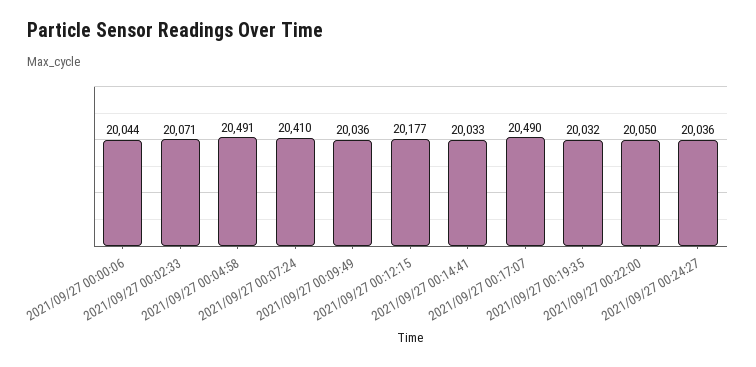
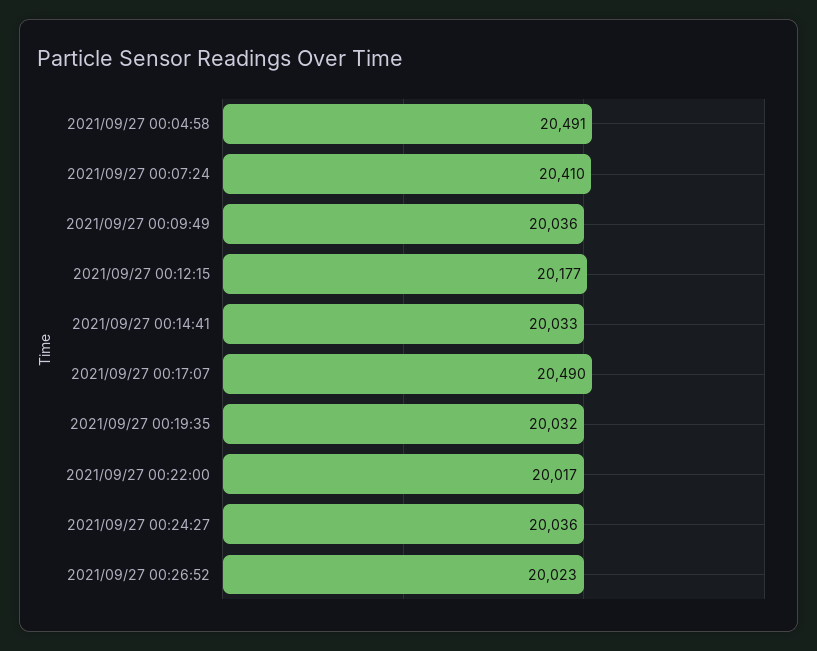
2021/09/27 00:00:06: 20044 -> none
2021/09/27 00:02:33: 20071 -> none
2021/09/27 00:22:00: 20050 -> 20017
2021/09/27 00:26:52: none -> 20023

